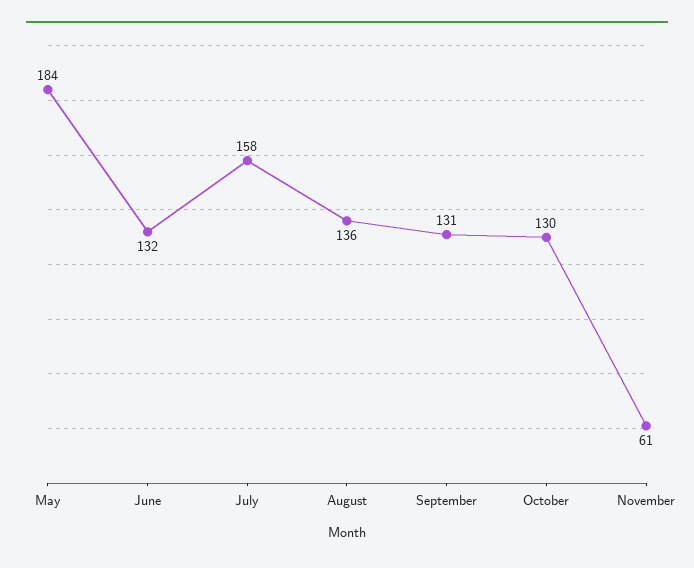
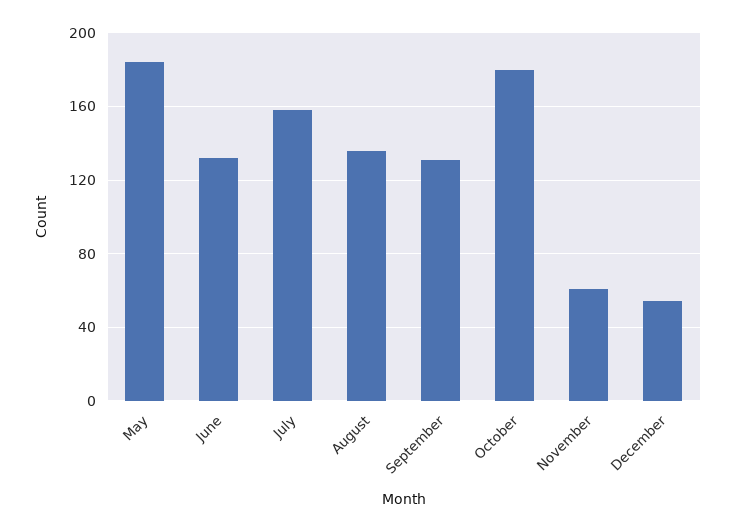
October: 130 -> 180
December: none -> 55

